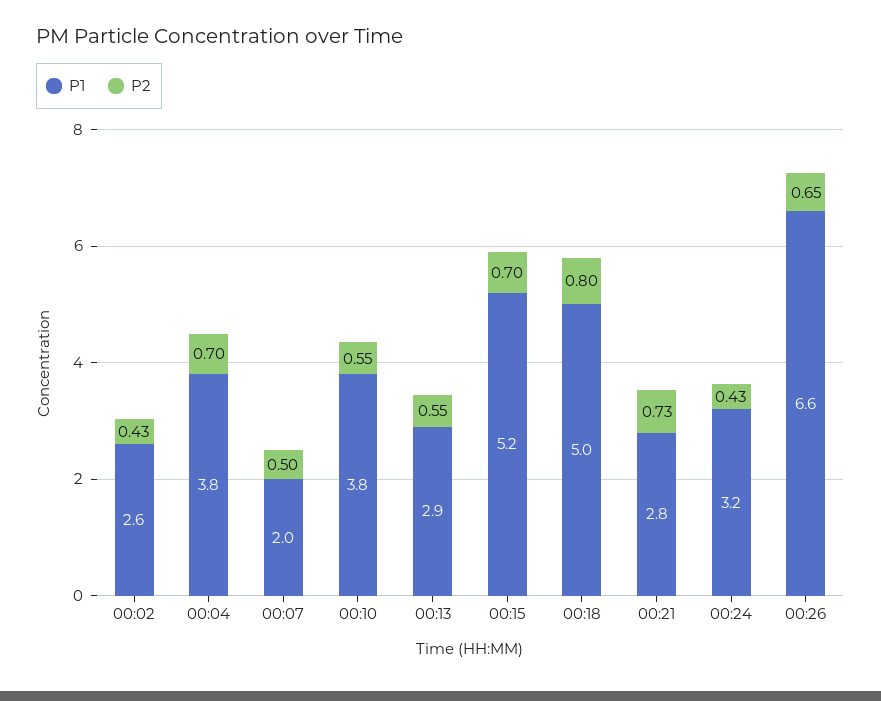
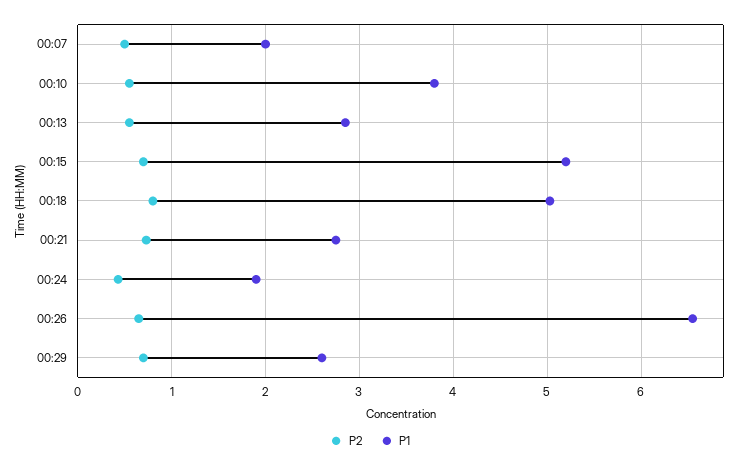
P1, 00:02: 2.6 -> none
P2, 00:02: 0.43 -> none
P1, 00:04: 3.8 -> none
P2, 00:04: 0.7 -> none
P1, 00:24: 3.2 -> 1.9
P2, 00:29: none -> 0.7
P1, 00:29: none -> 2.6

